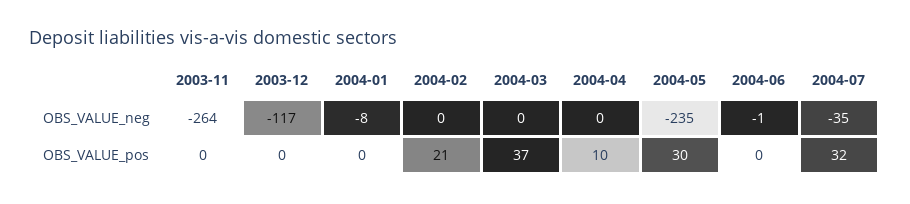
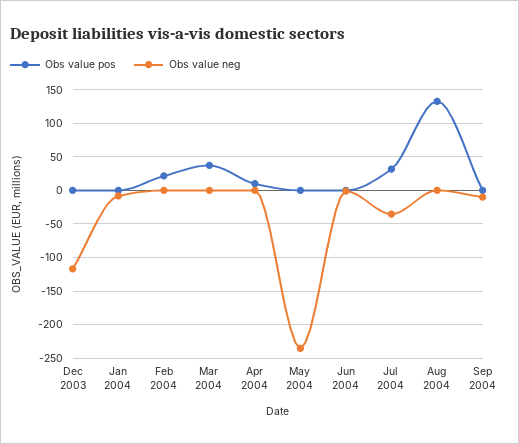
OBS_VALUE_neg, 2003-11: -264 -> none
OBS_VALUE_pos, 2003-11: 0 -> none
OBS_VALUE_pos, 2004-05: 30 -> 0
OBS_VALUE_pos, Aug 2004: none -> 130
OBS_VALUE_neg, Aug 2004: none -> 0
OBS_VALUE_pos, Sep 2004: none -> 0
OBS_VALUE_neg, Sep 2004: none -> -10

